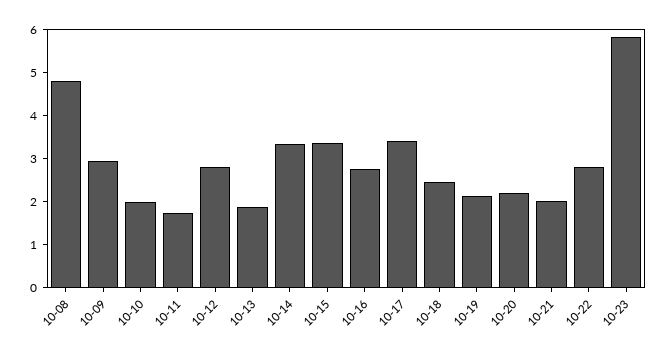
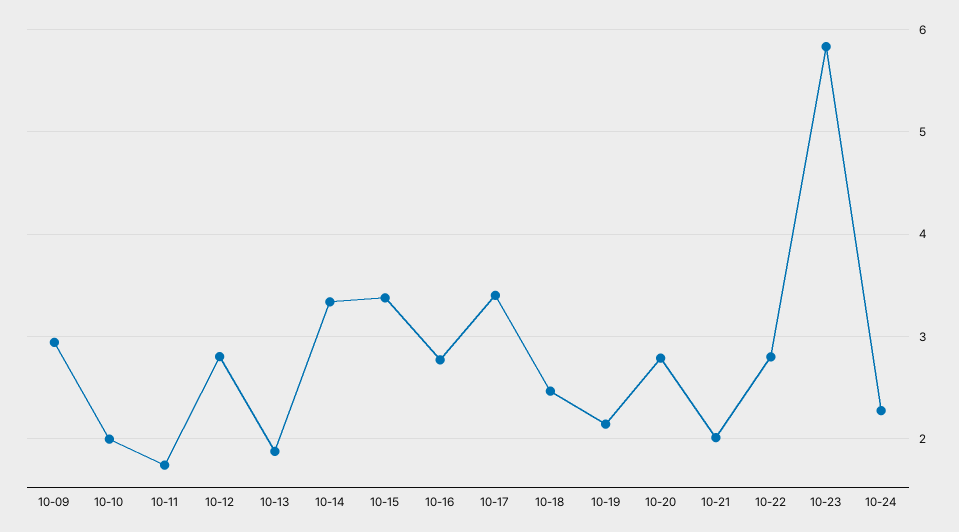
10-08: 4.8 -> none
10-20: 2.2 -> 2.8
10-24: none -> 2.3

